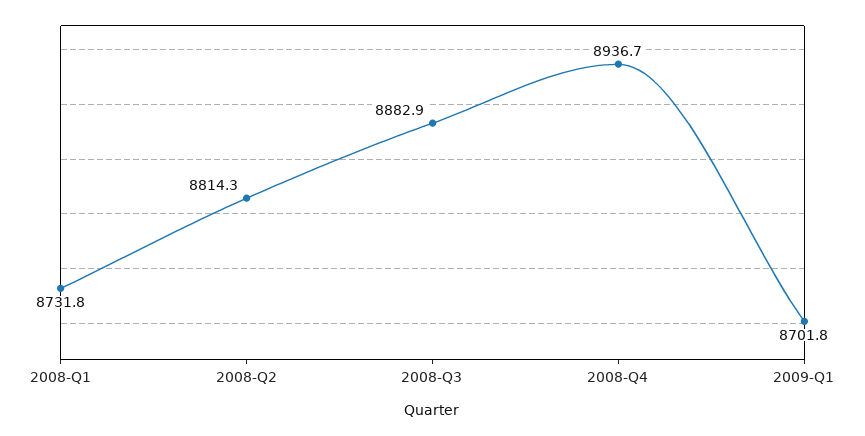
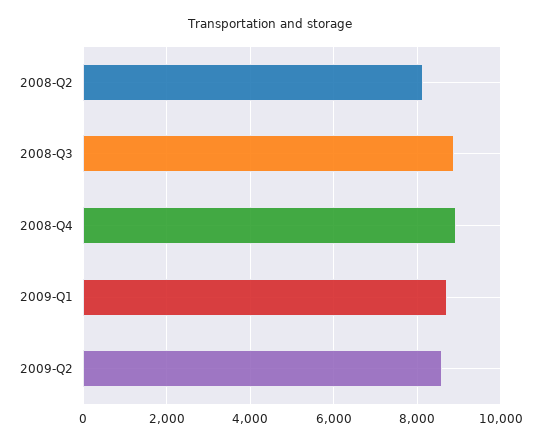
2008-Q1: 8731.8 -> none
2008-Q2: 8814.3 -> 8200
2009-Q2: none -> 8600

